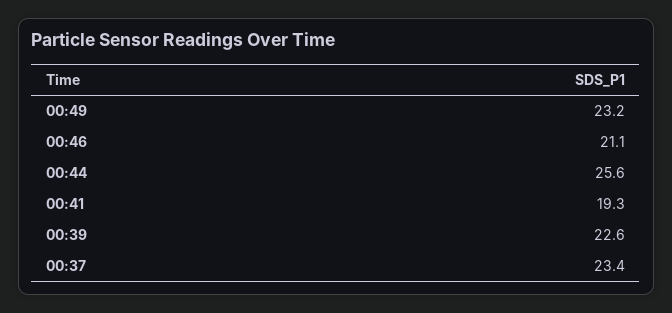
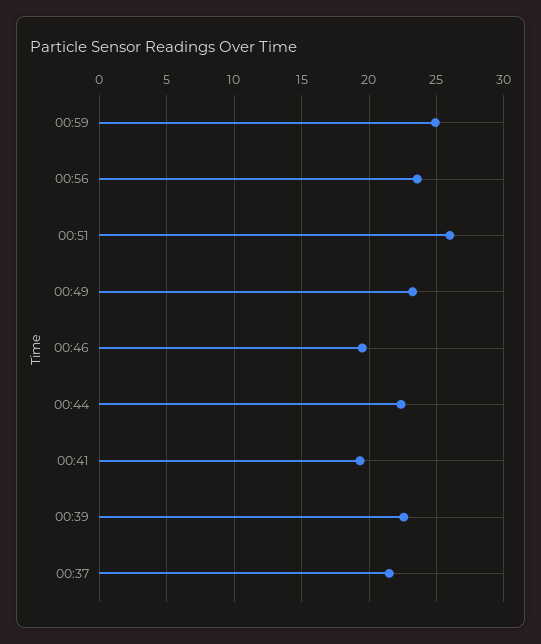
00:46: 21.1 -> 19.5
00:44: 25.6 -> 22.5
00:37: 23.4 -> 21.5
00:59: none -> 25
00:56: none -> 23.5
00:51: none -> 26

